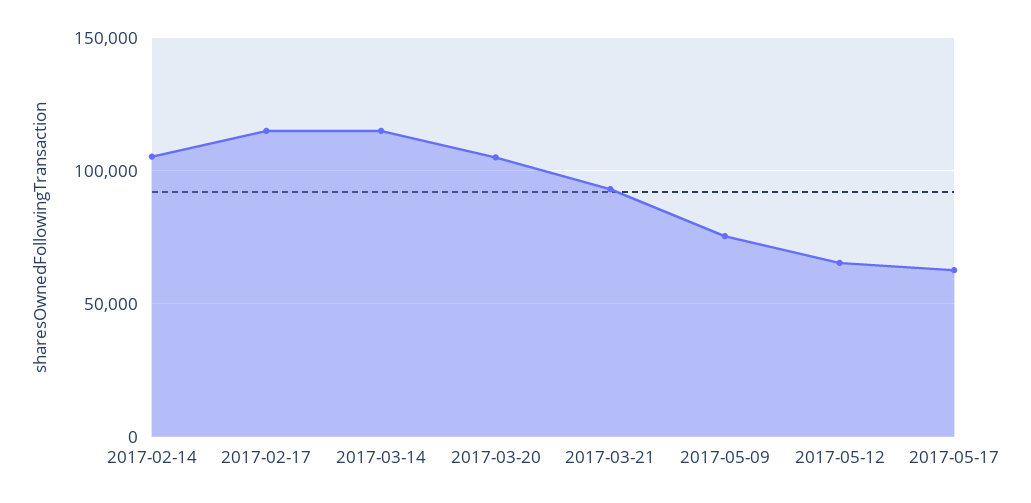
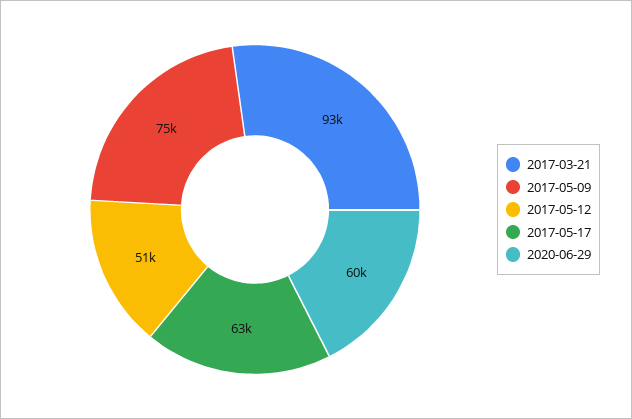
2017-02-14: 105000 -> none
2017-02-17: 115000 -> none
2017-03-14: 115000 -> none
2017-03-20: 105000 -> none
2017-05-12: 65000 -> 51000
2020-06-29: none -> 60000

